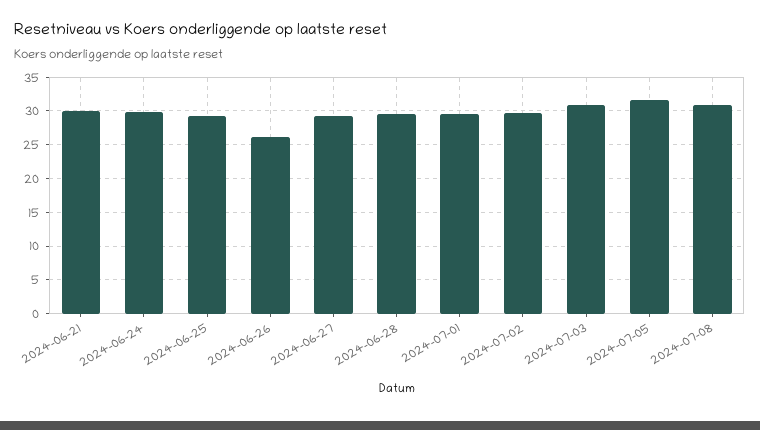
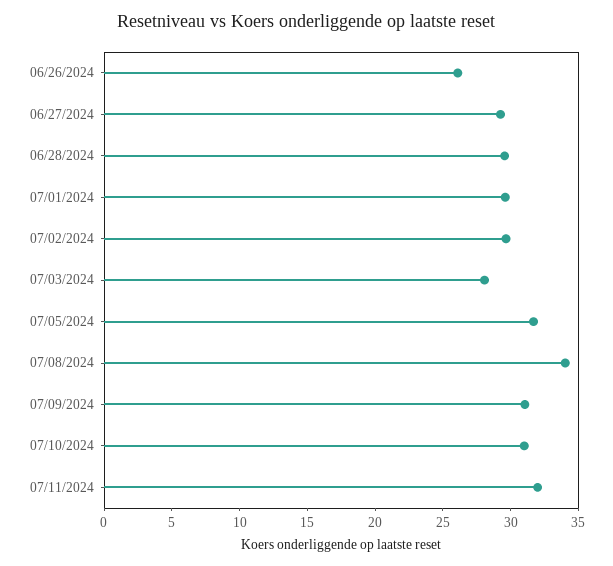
2024-06-21: 30 -> none
2024-06-24: 30 -> none
2024-06-25: 29 -> none
2024-07-03: 31 -> 28
2024-07-08: 31 -> 34
07/09/2024: none -> 31
07/10/2024: none -> 31
07/11/2024: none -> 32

